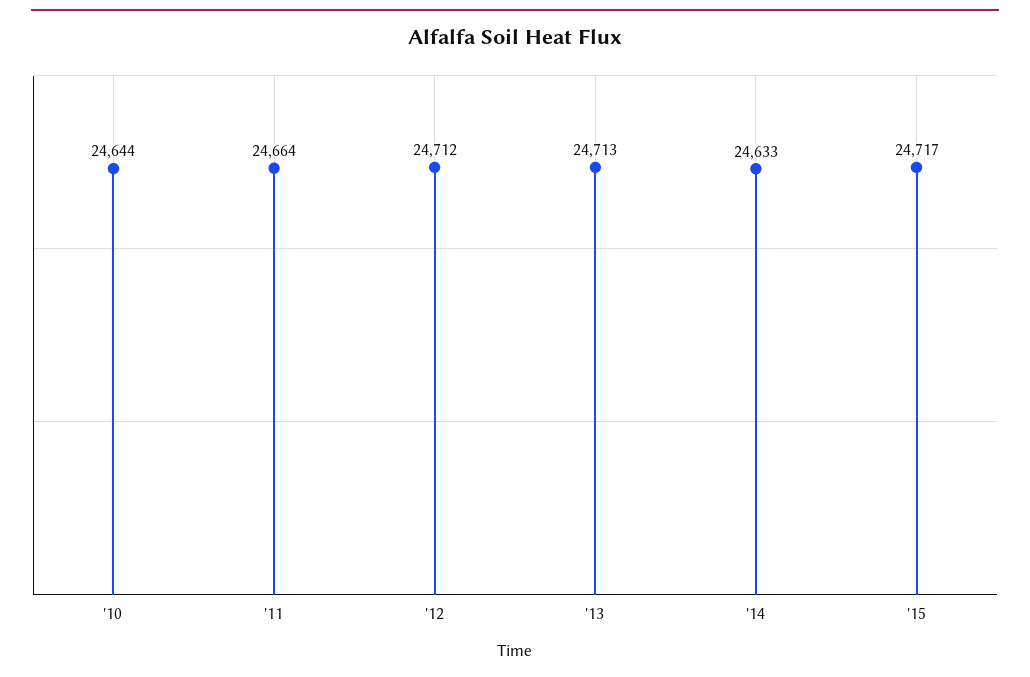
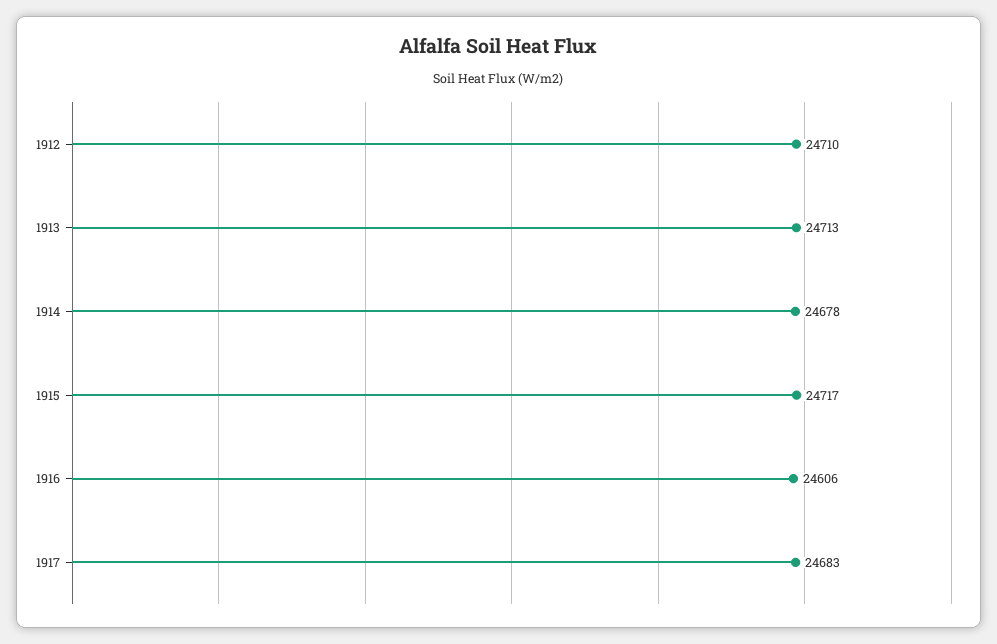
'10: 24644 -> none
'11: 24664 -> none
'12: 24712 -> 24710
'14: 24633 -> 24678
1916: none -> 24606
1917: none -> 24683

